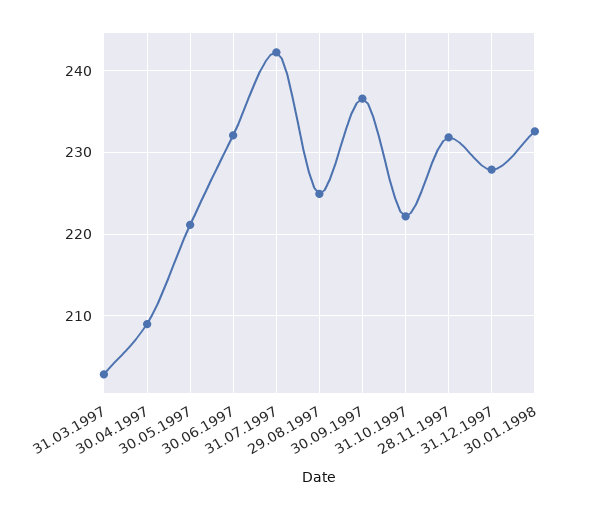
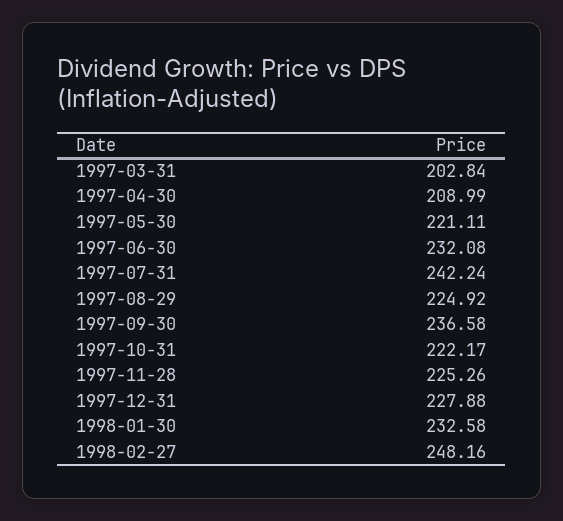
28.11.1997: 232 -> 225.26
1998-02-27: none -> 248.16

